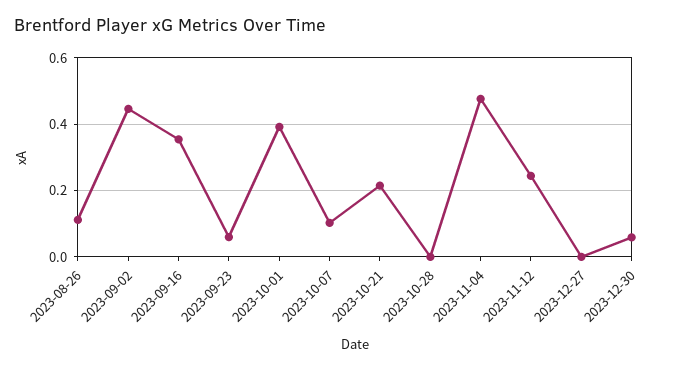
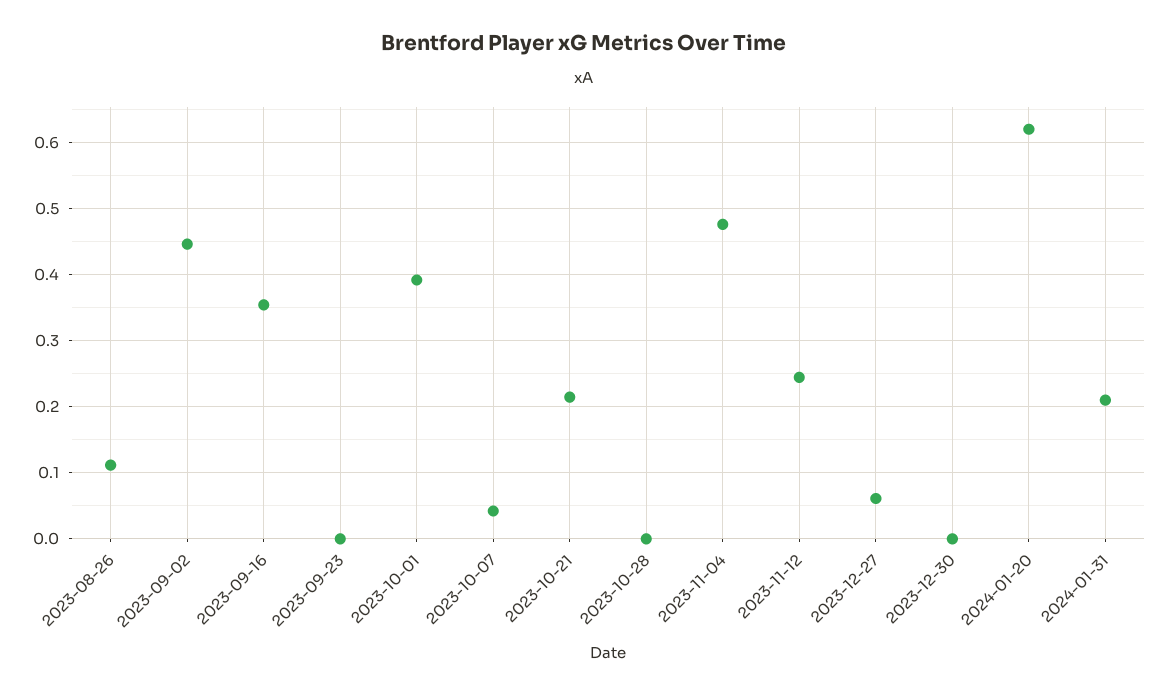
2023-09-23: 0.06 -> 0
2023-10-07: 0.1 -> 0.04
2023-12-27: 0 -> 0.06
2023-12-30: 0.06 -> 0
2024-01-20: none -> 0.62
2024-01-31: none -> 0.21

